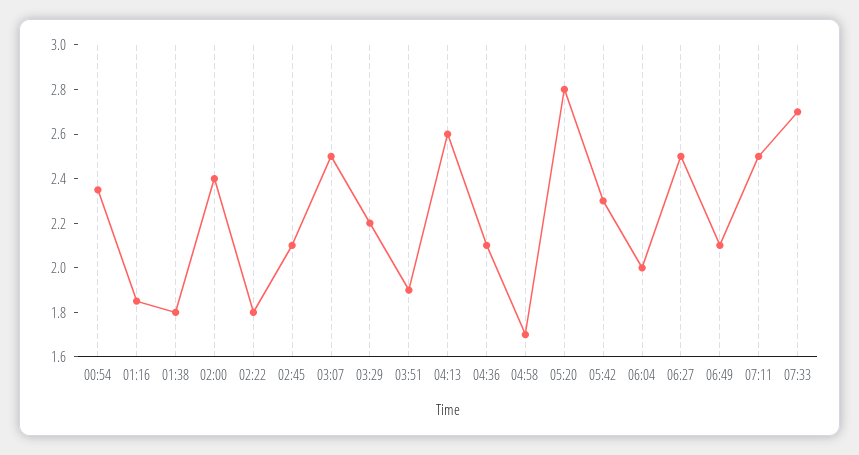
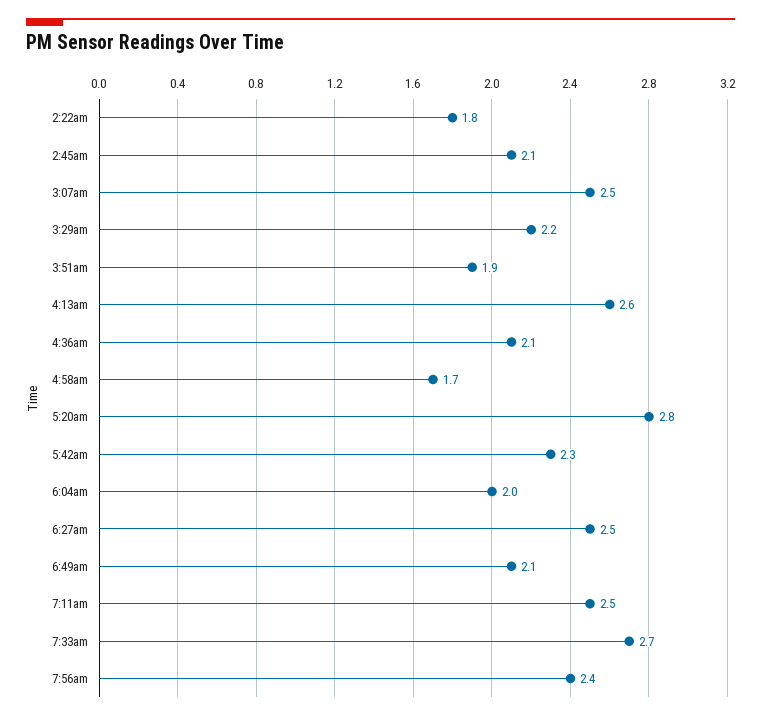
00:54: 2.35 -> none
01:16: 1.85 -> none
01:38: 1.8 -> none
02:00: 2.4 -> none
7:56am: none -> 2.4

